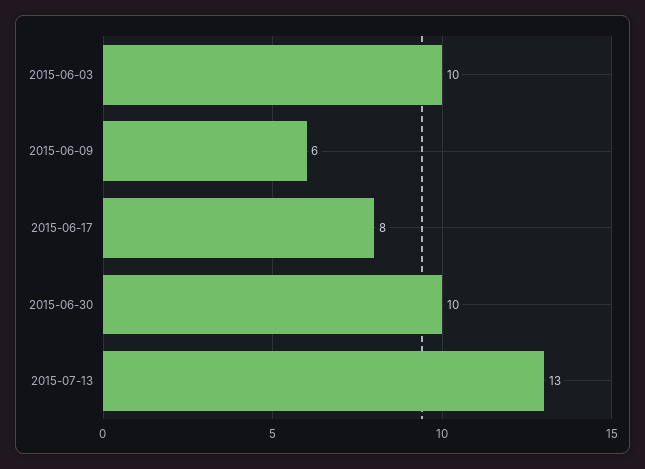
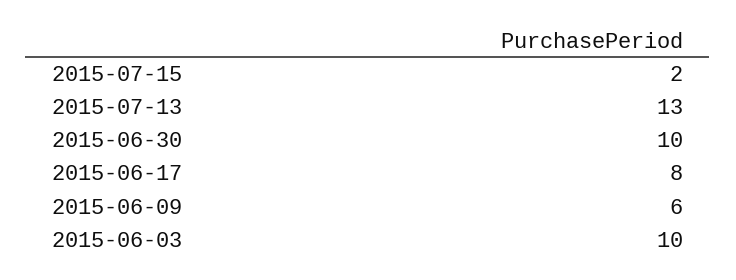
2015-07-15: none -> 2

